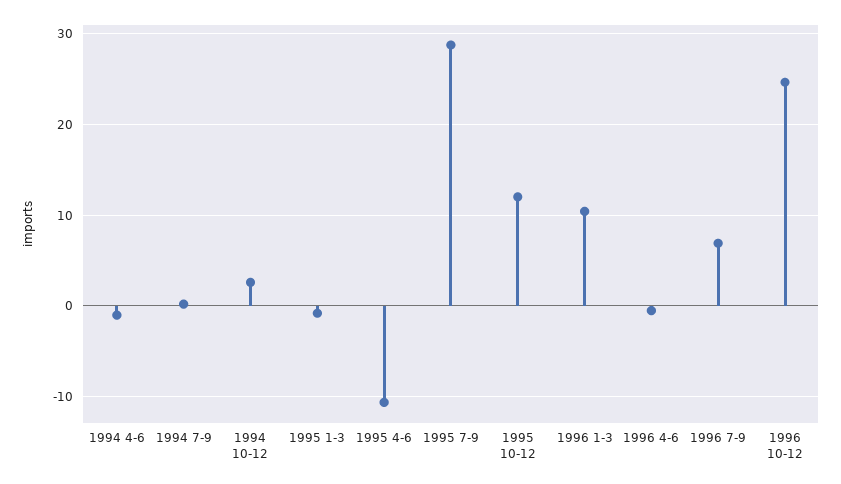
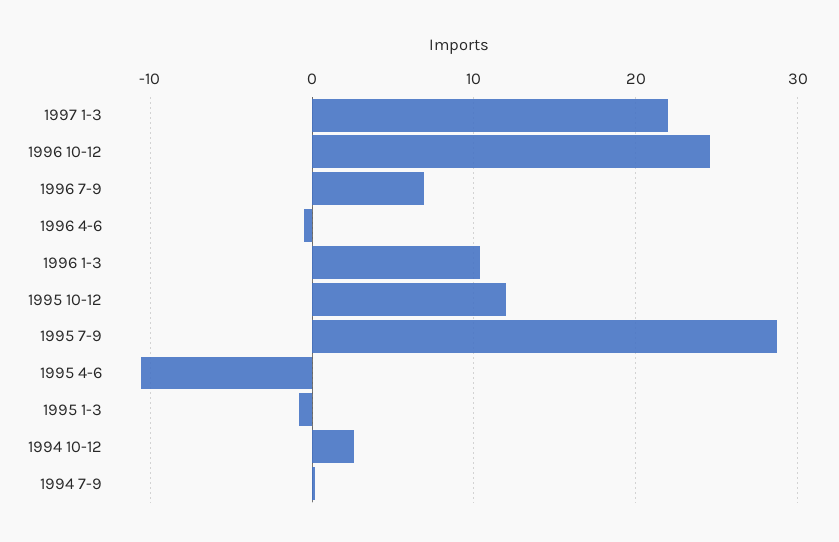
1994 4-6: -1 -> none
1997 1-3: none -> 22

